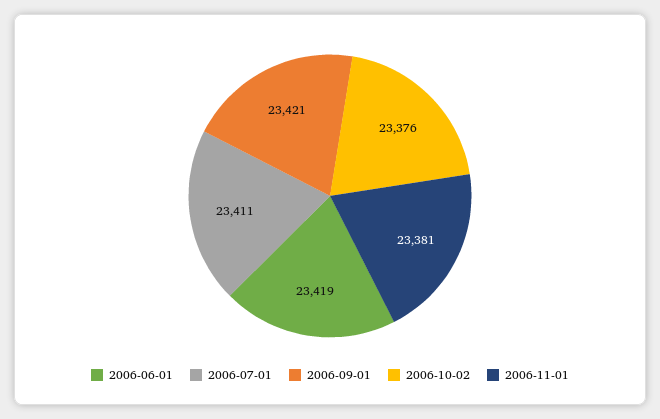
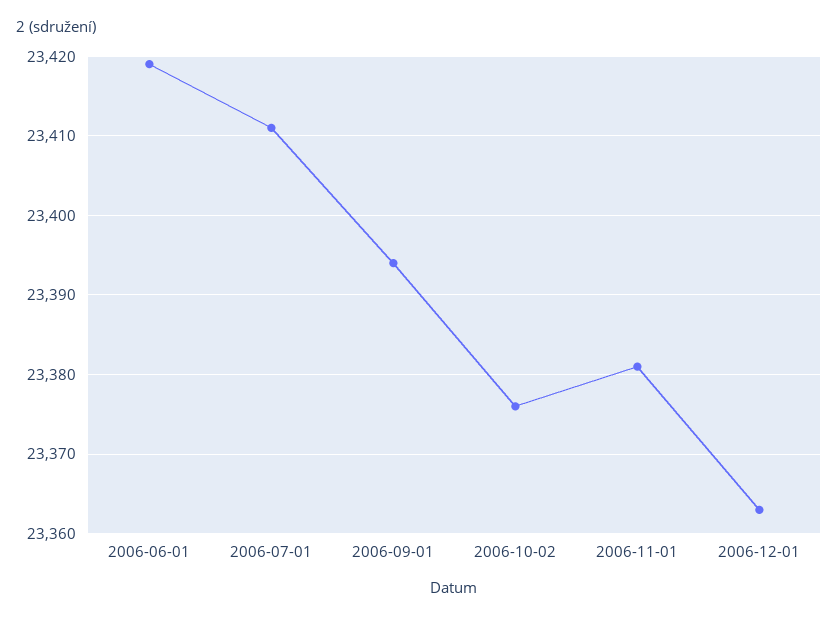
2006-09-01: 23421 -> 23394
2006-12-01: none -> 23363

